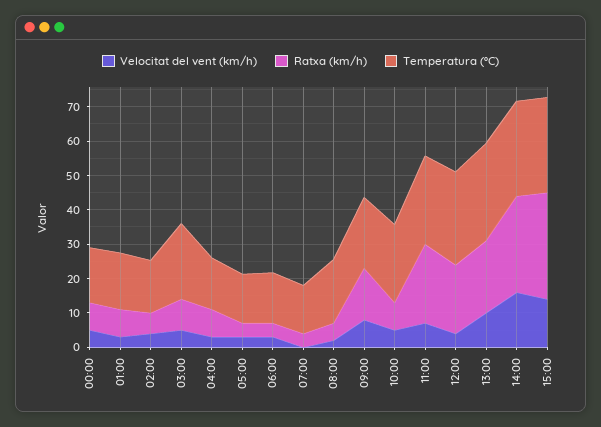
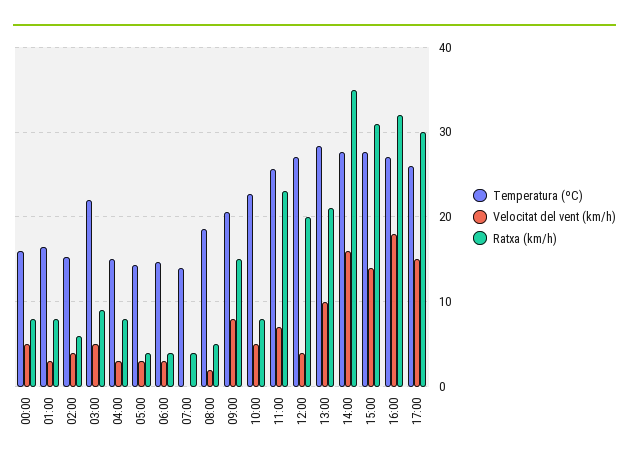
Ratxa (km/h), 14:00: 27.5 -> 35
Temperatura (ºC), 16:00: none -> 27
Velocitat del vent (km/h), 16:00: none -> 18
Ratxa (km/h), 16:00: none -> 32
Temperatura (ºC), 17:00: none -> 26
Velocitat del vent (km/h), 17:00: none -> 15
Ratxa (km/h), 17:00: none -> 30

